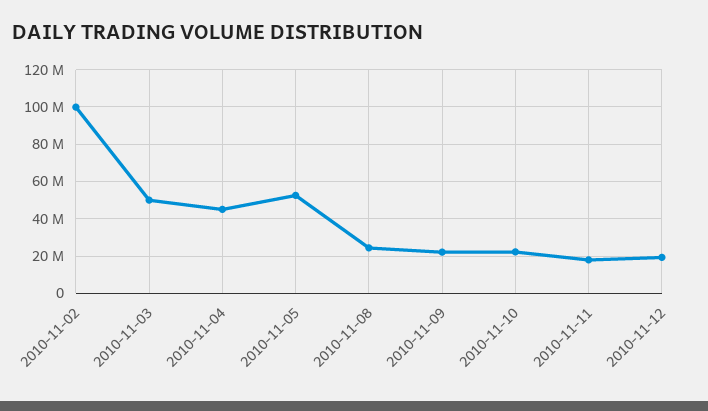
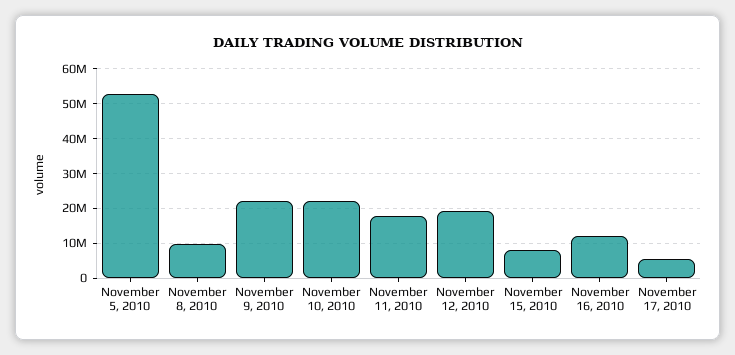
2010-11-02: 100000000 -> none
2010-11-03: 50000000 -> none
2010-11-04: 45000000 -> none
2010-11-08: 25000000 -> 10000000
November 15, 2010: none -> 8000000
November 16, 2010: none -> 12000000
November 17, 2010: none -> 6000000

